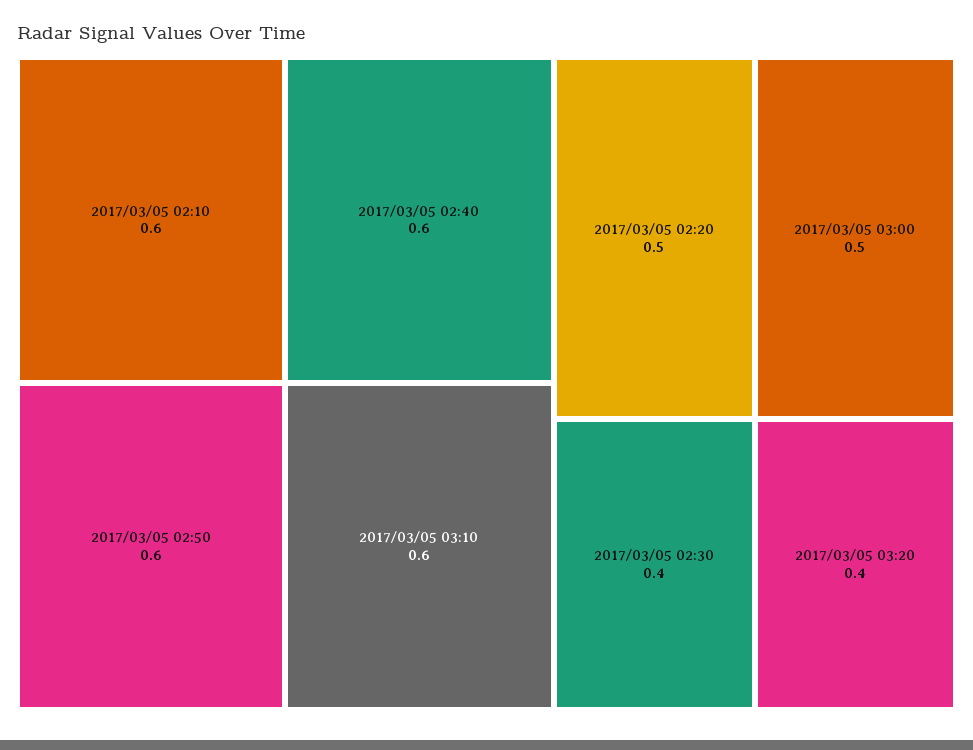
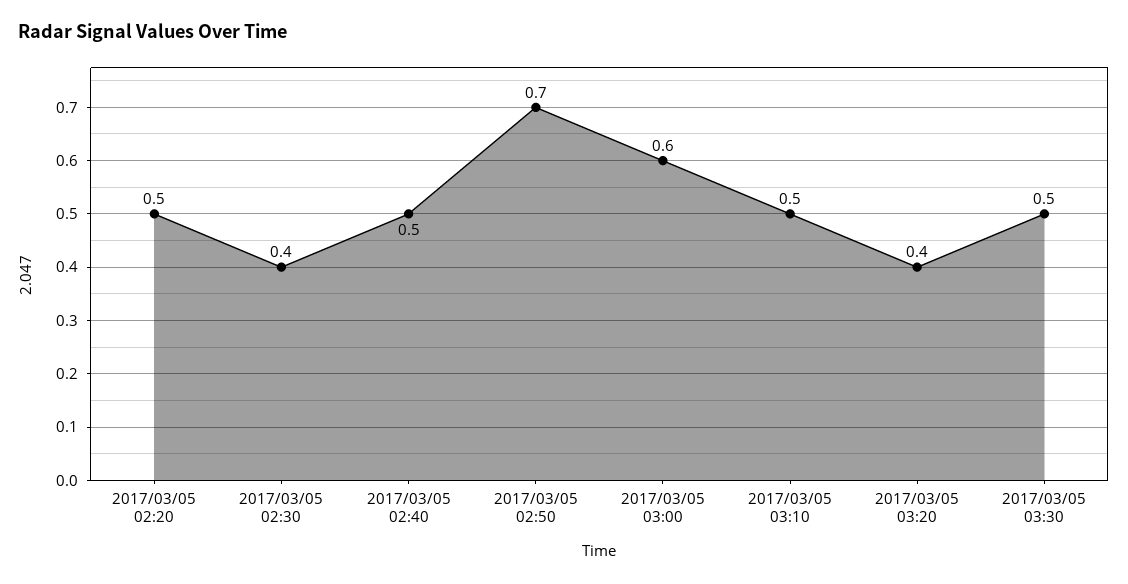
2017/03/05 02:10: 0.6 -> none
2017/03/05 02:40: 0.6 -> 0.5
2017/03/05 02:50: 0.6 -> 0.7
2017/03/05 03:10: 0.6 -> 0.5
2017/03/05 03:00: 0.5 -> 0.6
2017/03/05 03:30: none -> 0.5

